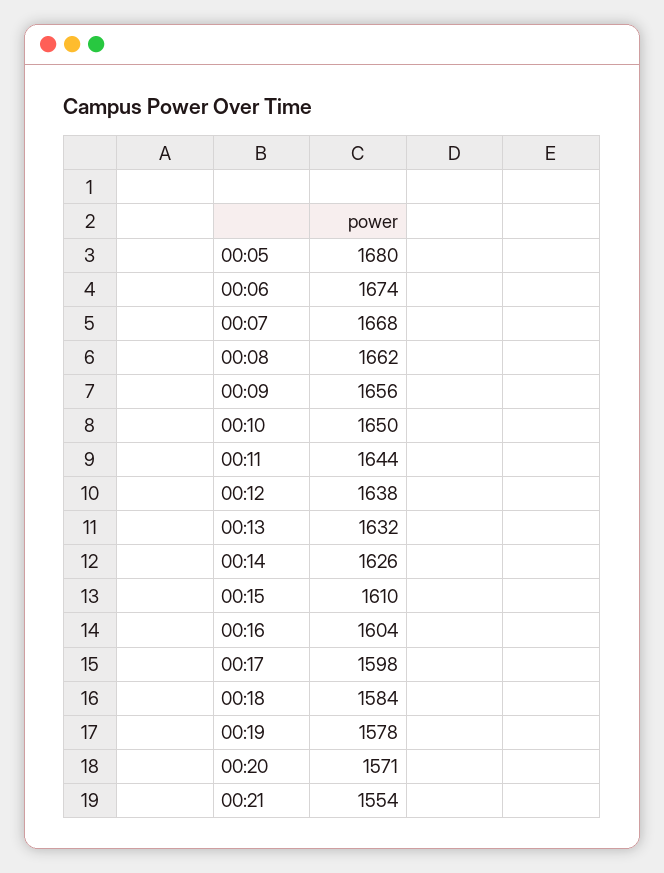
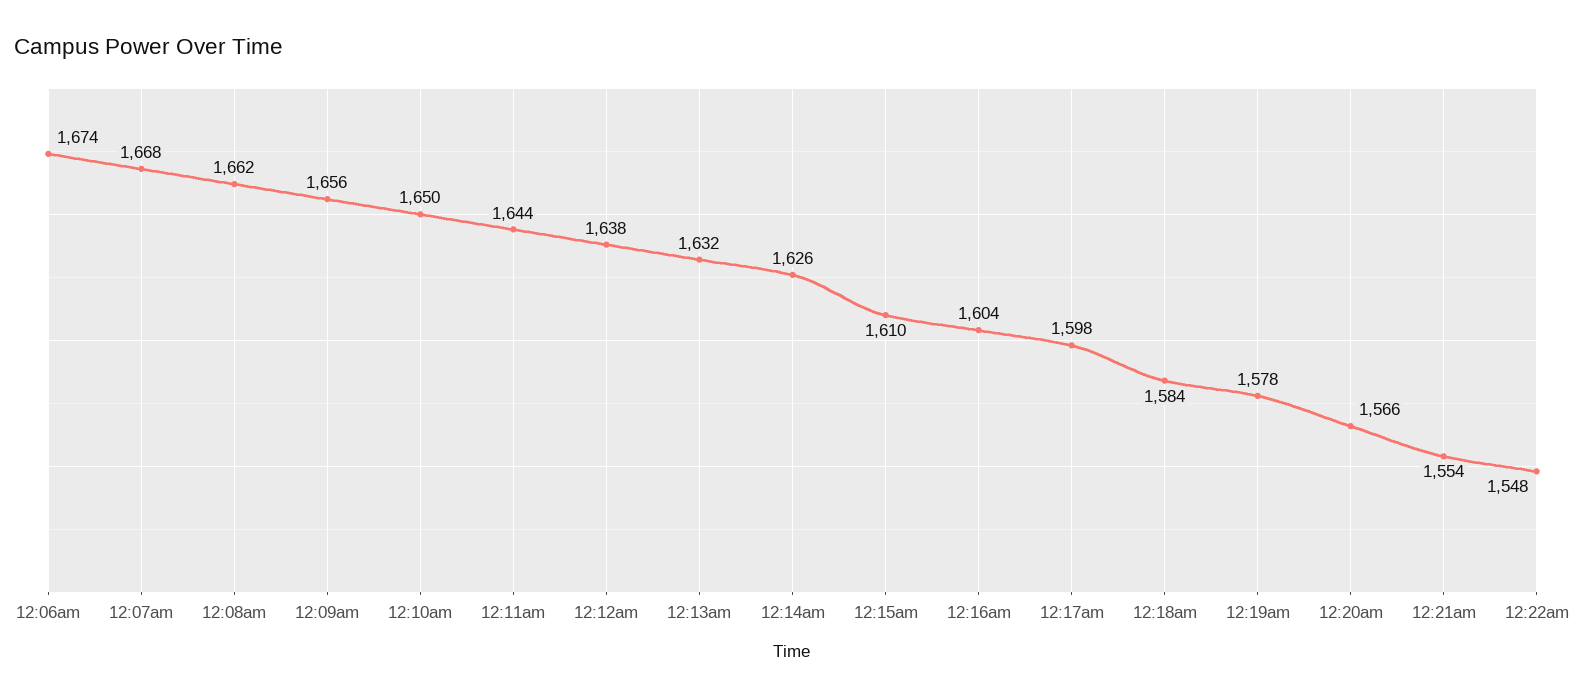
00:05: 1680 -> none
00:20: 1571 -> 1566
12:22am: none -> 1548

